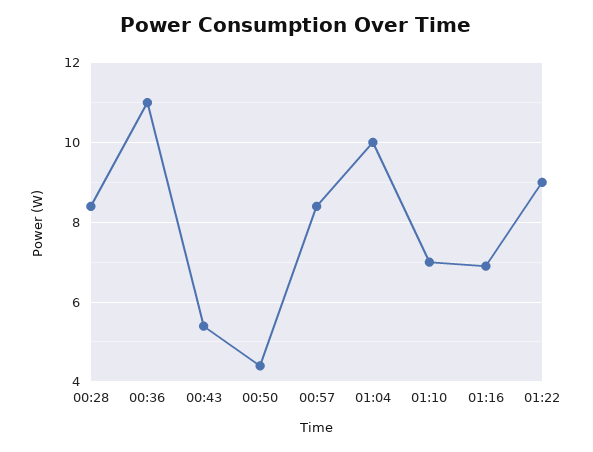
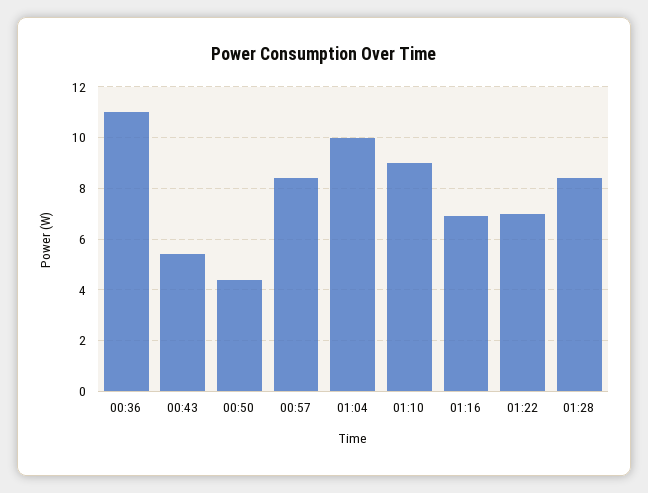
00:28: 8.5 -> none
01:10: 7 -> 9
01:22: 9 -> 7
01:28: none -> 8.5

